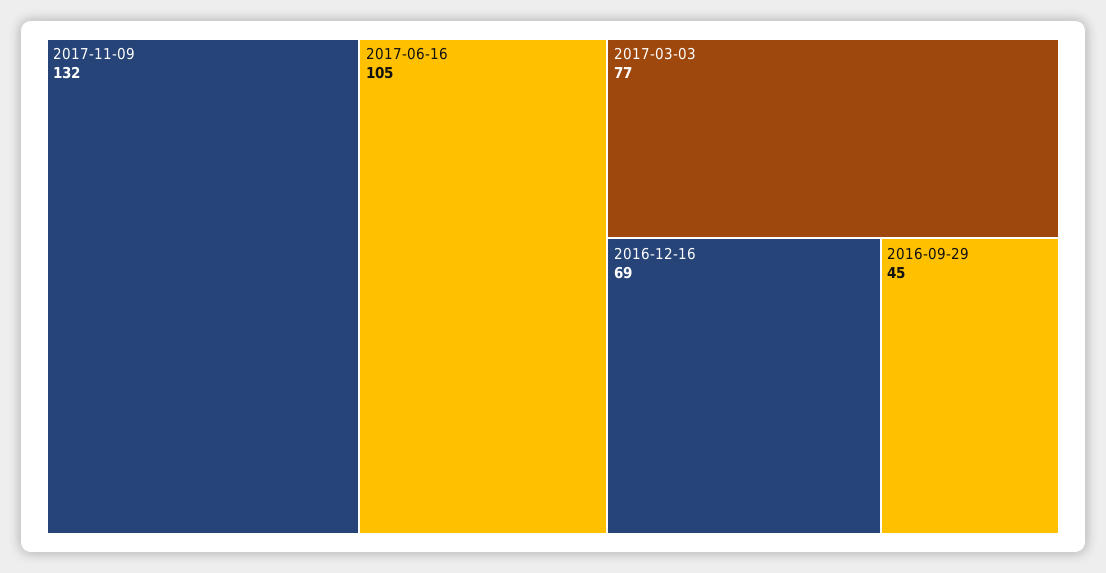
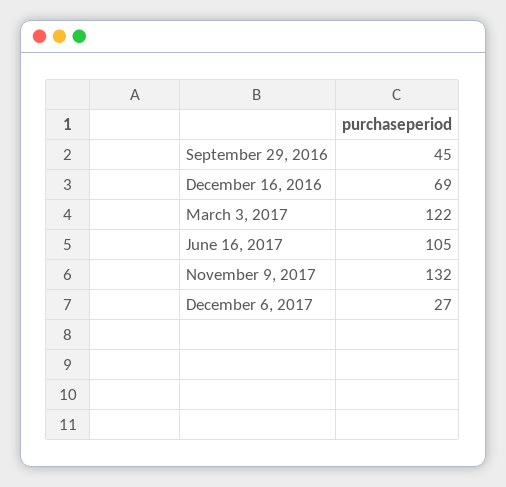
2017-03-03: 77 -> 122
December 6, 2017: none -> 27

